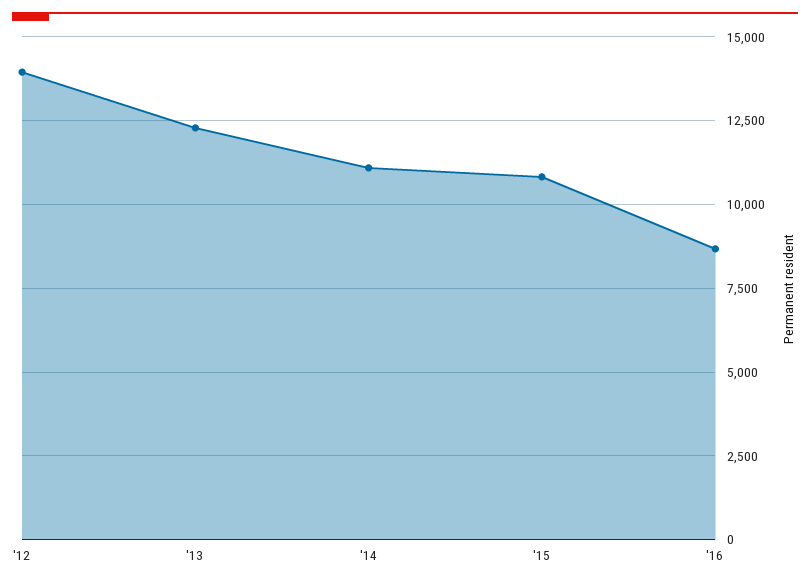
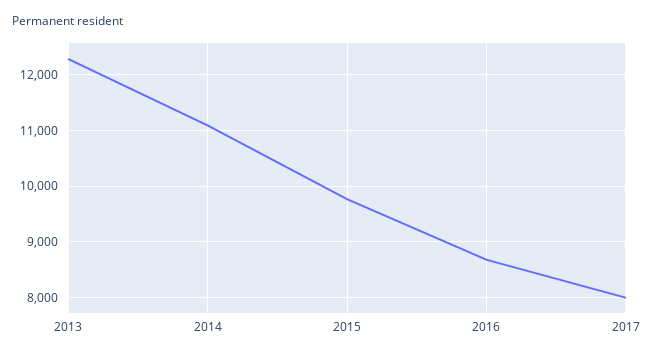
'12: 14000 -> none
'15: 10750 -> 9800
2017: none -> 8000

